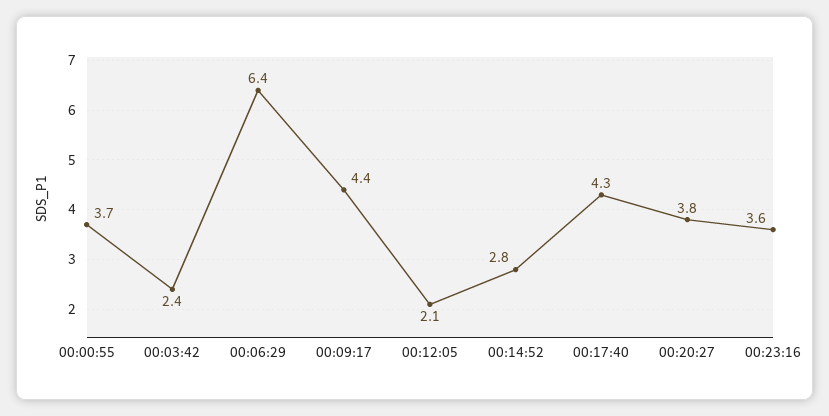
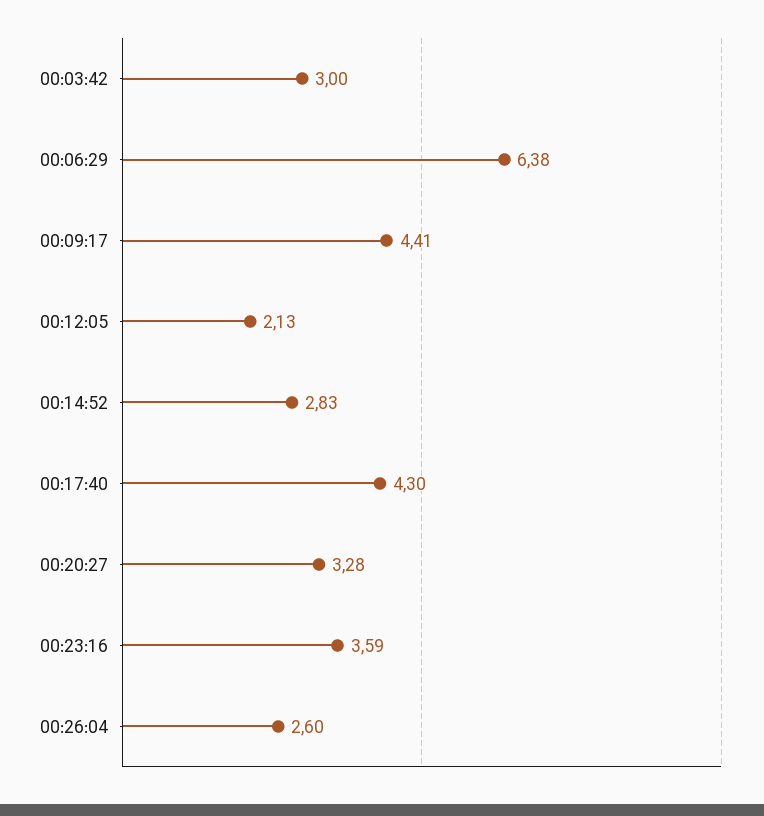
00:00:55: 3.7 -> none
00:03:42: 2.4 -> 3
00:20:27: 3.8 -> 3.28
00:26:04: none -> 2.6

